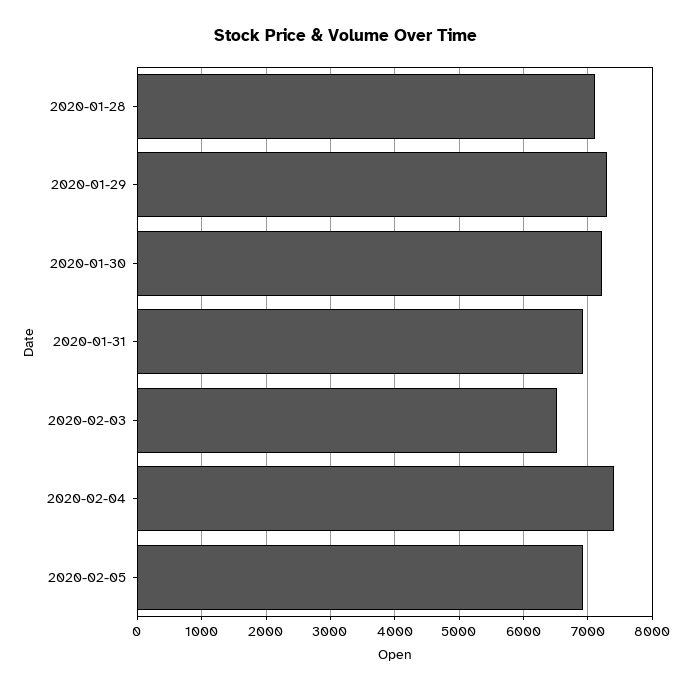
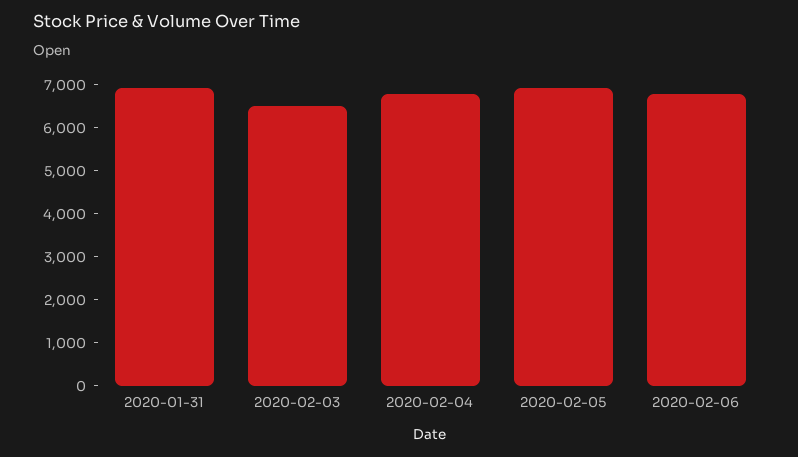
2020-01-28: 7100 -> none
2020-01-29: 7300 -> none
2020-01-30: 7200 -> none
2020-02-04: 7400 -> 6800
2020-02-06: none -> 6800

